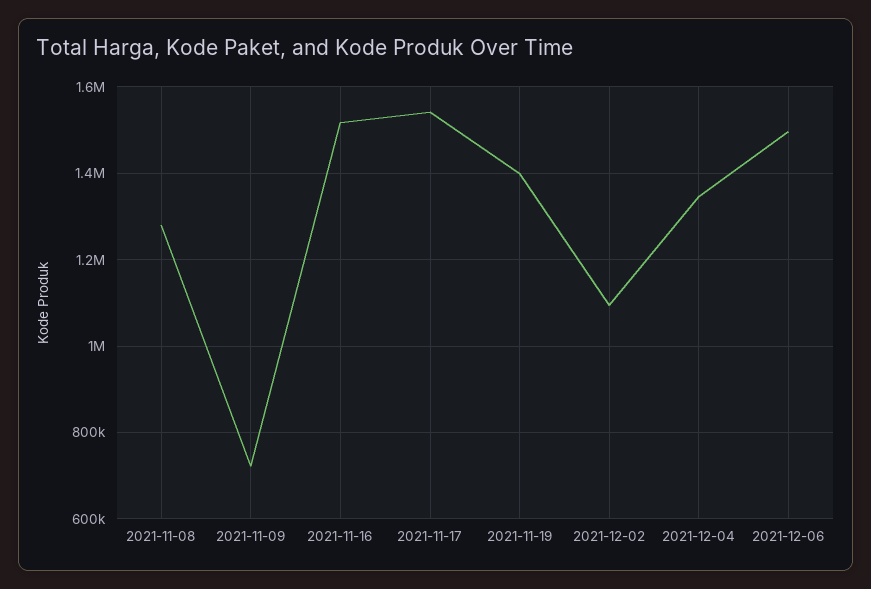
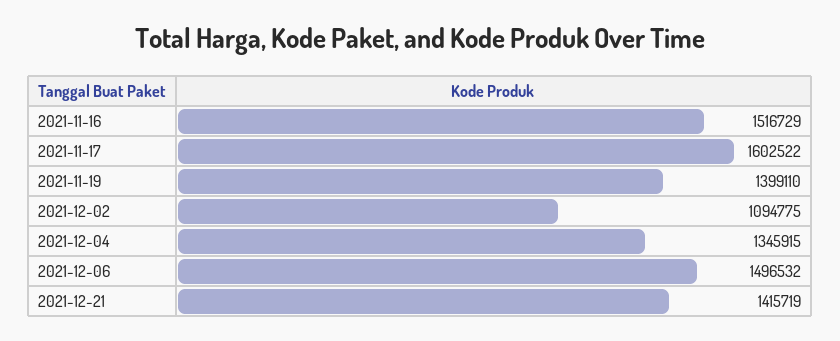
2021-11-08: 1280000 -> none
2021-11-09: 720000 -> none
2021-11-17: 1540000 -> 1602522
2021-12-21: none -> 1415719

